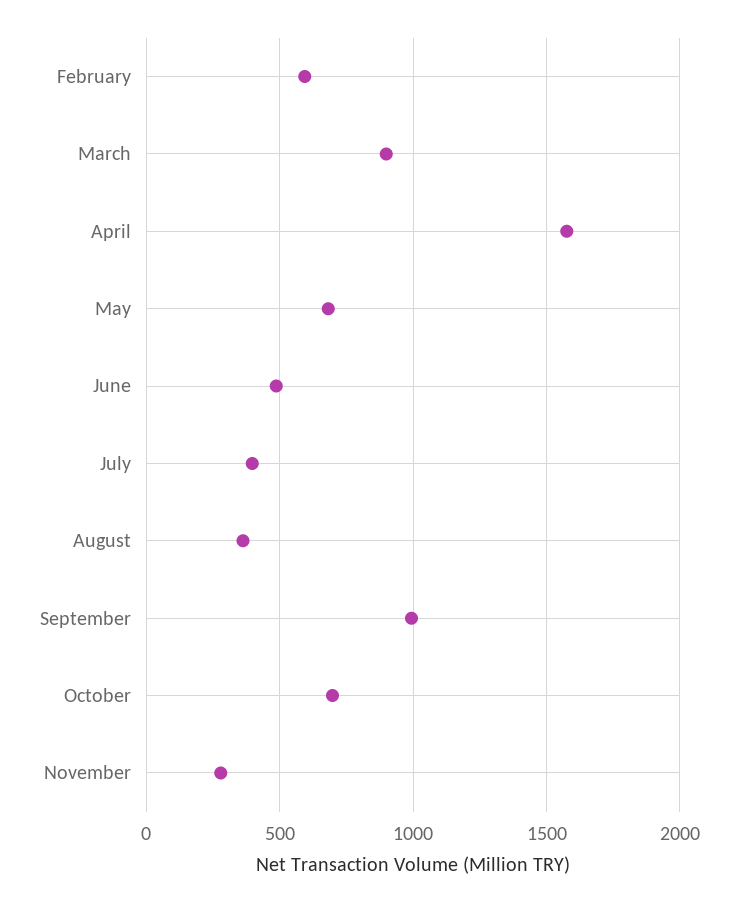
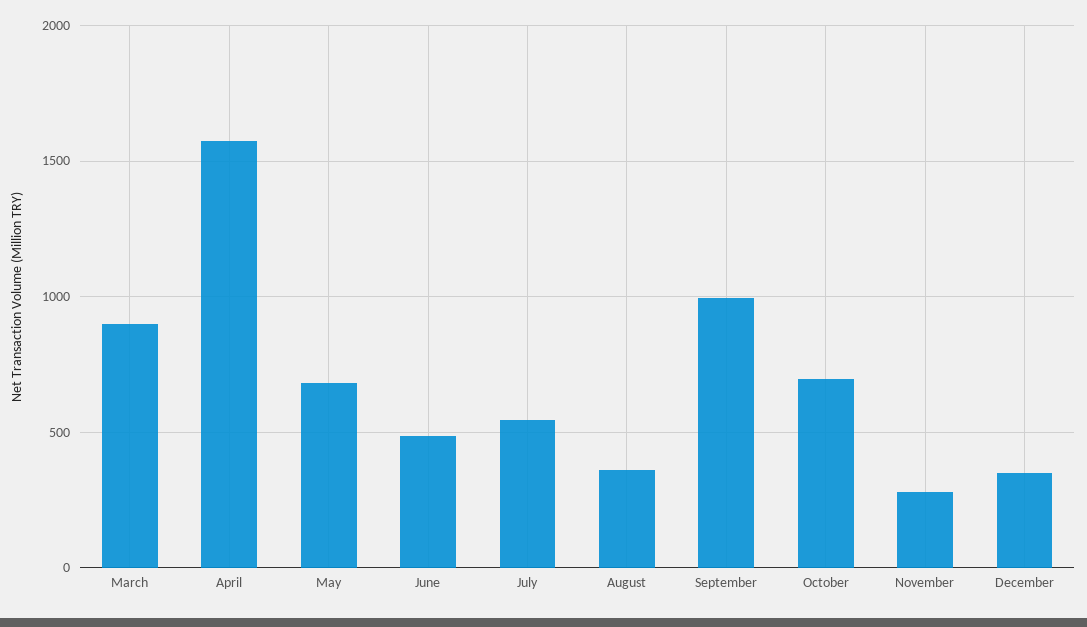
February: 600 -> none
July: 400 -> 550
December: none -> 350

